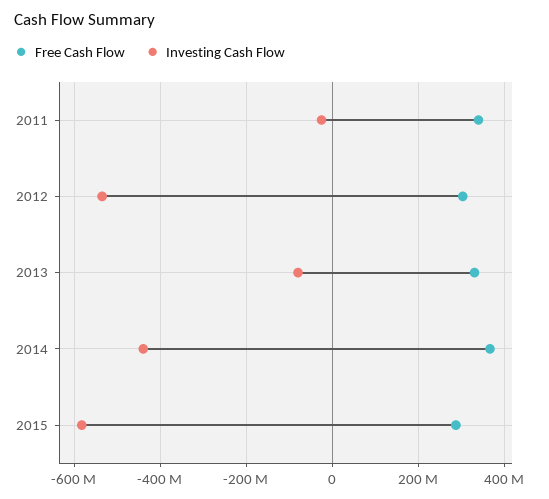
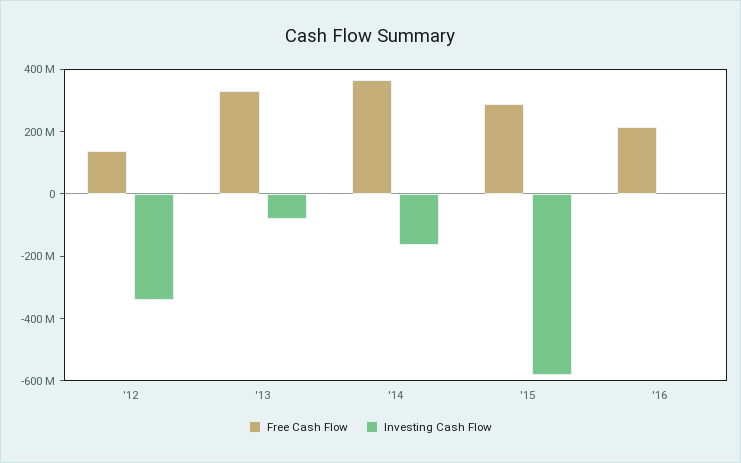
Free Cash Flow, 2011: 340000000 -> none
Investing Cash Flow, 2011: -20000000 -> none
Free Cash Flow, 2012: 300000000 -> 150000000
Investing Cash Flow, 2012: -540000000 -> -350000000
Investing Cash Flow, 2014: -440000000 -> -150000000
Free Cash Flow, '16: none -> 200000000
Investing Cash Flow, '16: none -> 0

